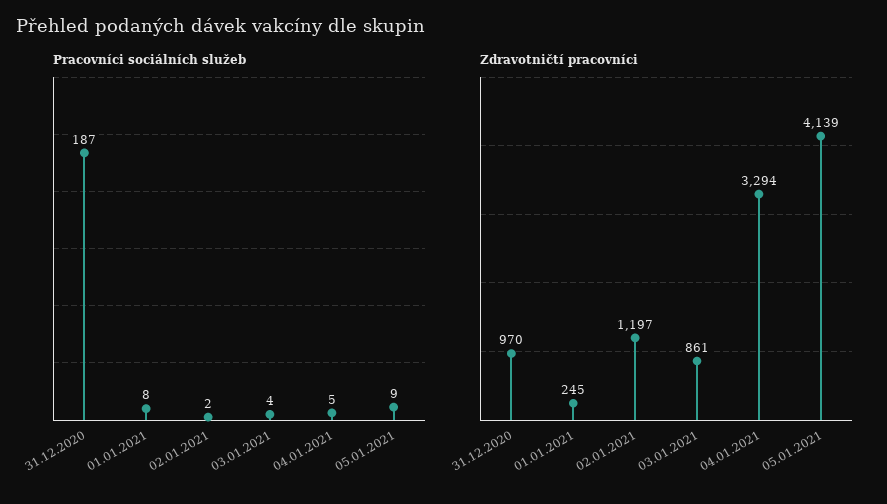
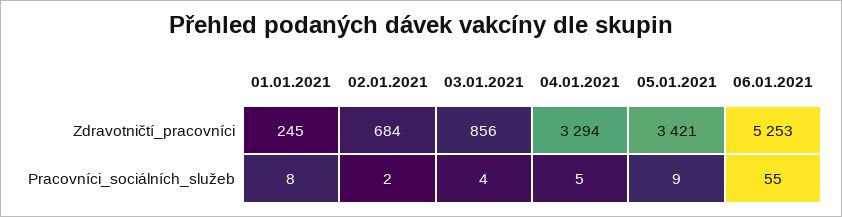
Pracovníci sociálních služeb, 31.12.2020: 187 -> none
Zdravotničtí pracovníci, 31.12.2020: 970 -> none
Zdravotničtí pracovníci, 02.01.2021: 1197 -> 684
Zdravotničtí pracovníci, 03.01.2021: 861 -> 856
Zdravotničtí pracovníci, 05.01.2021: 4139 -> 3421
Zdravotničtí pracovníci, 06.01.2021: none -> 5253
Pracovníci sociálních služeb, 06.01.2021: none -> 55

